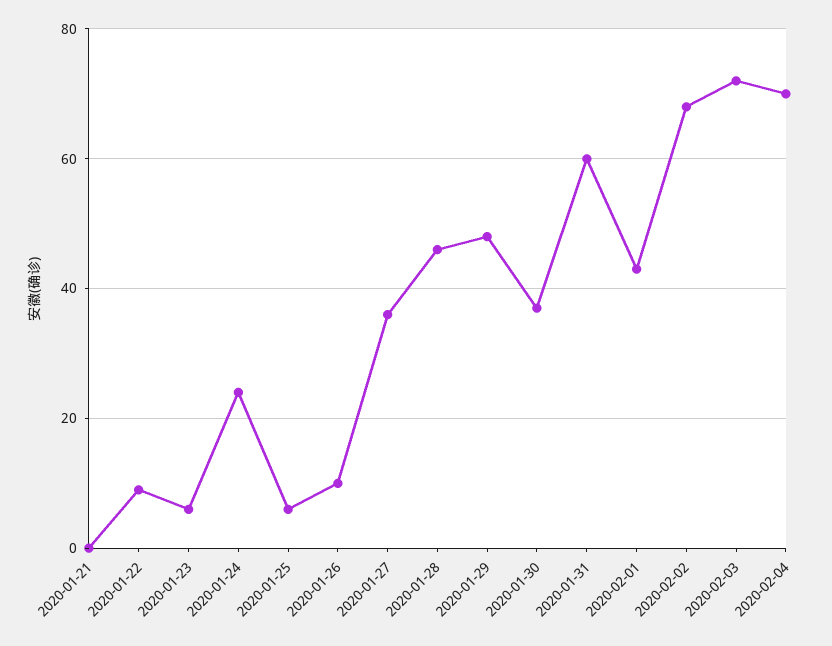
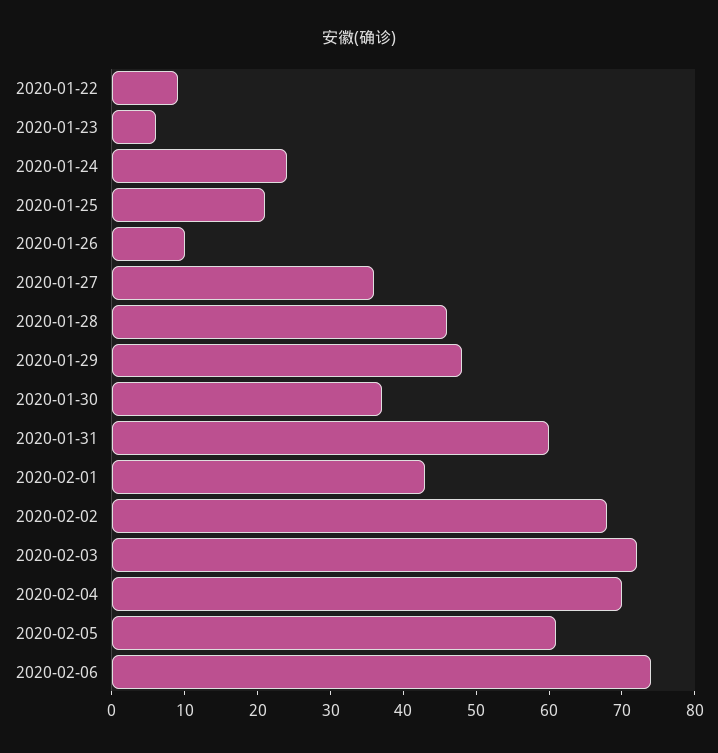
2020-01-21: 0 -> none
2020-01-25: 5 -> 20
2020-02-05: none -> 60
2020-02-06: none -> 75

